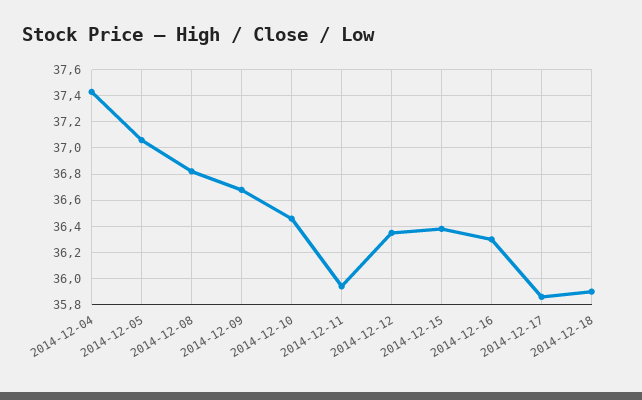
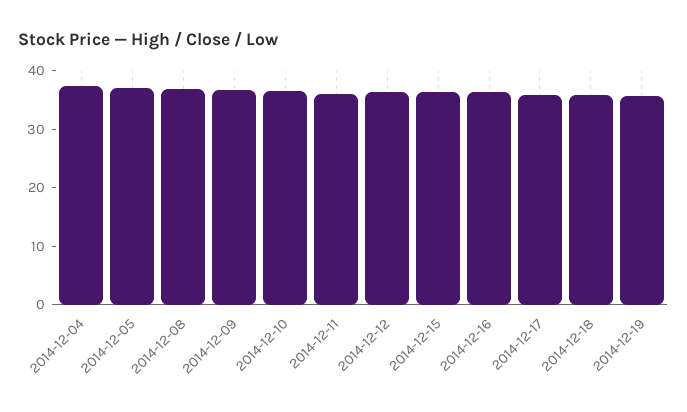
2014-12-19: none -> 36

